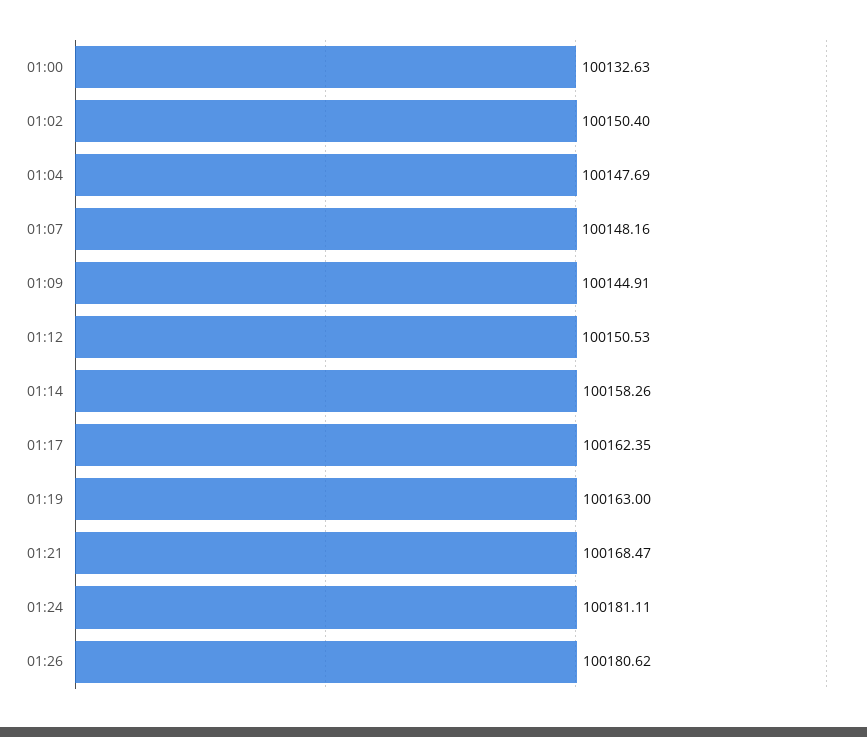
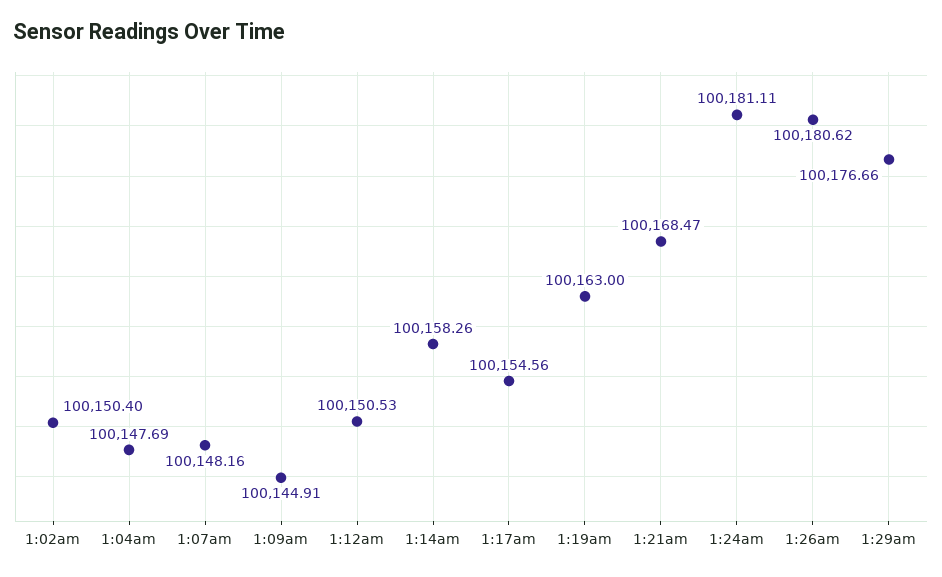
01:00: 100132.63 -> none
01:17: 100162.35 -> 100154.56
1:29am: none -> 100176.66

